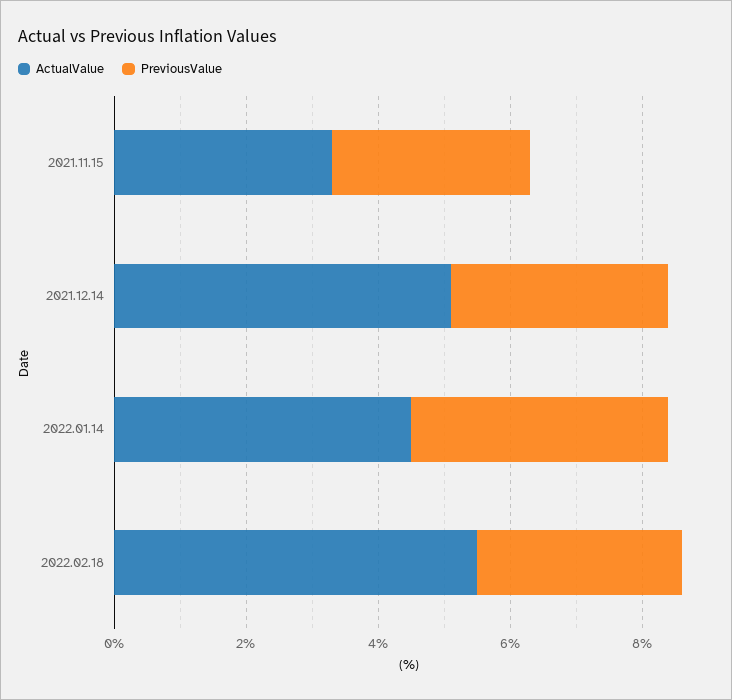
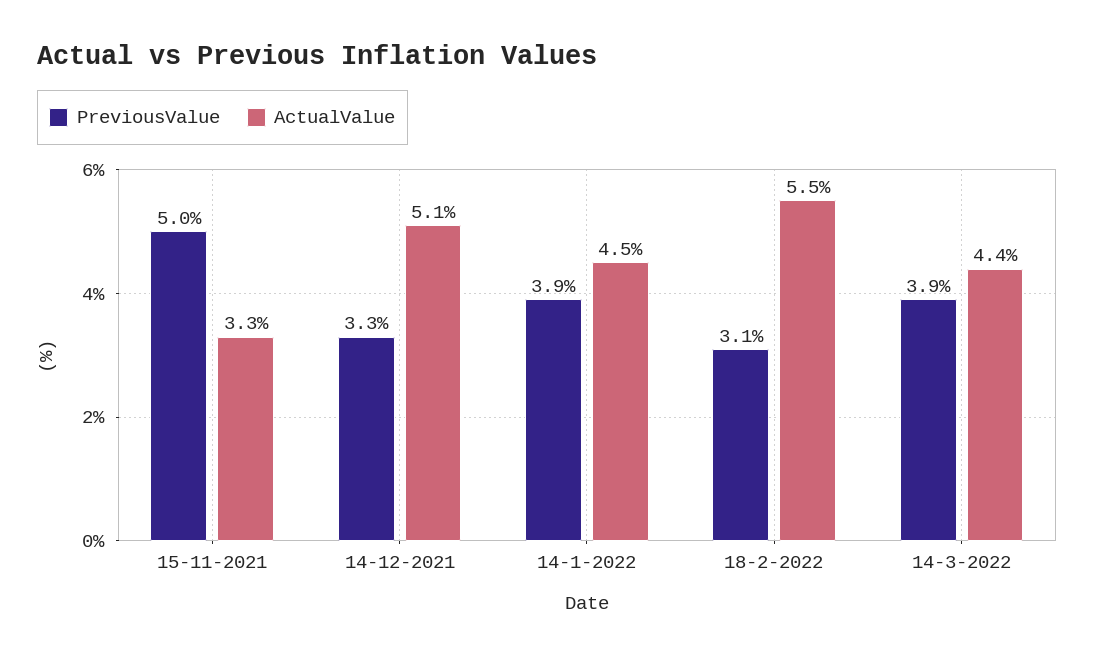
PreviousValue, 2021.11.15: 3 -> 5
PreviousValue, 14-3-2022: none -> 3.9
ActualValue, 14-3-2022: none -> 4.4

